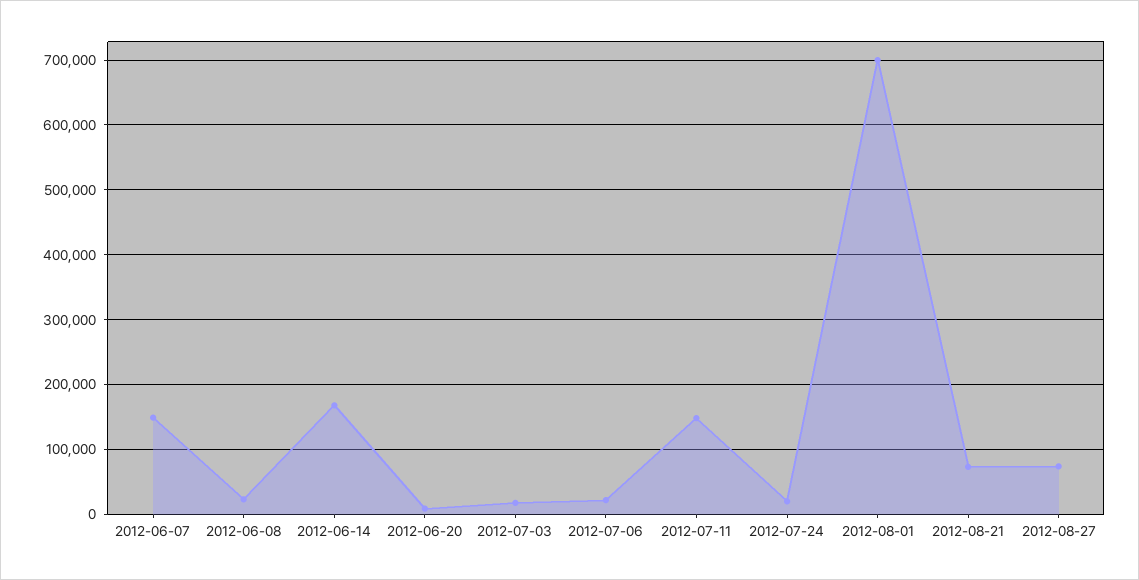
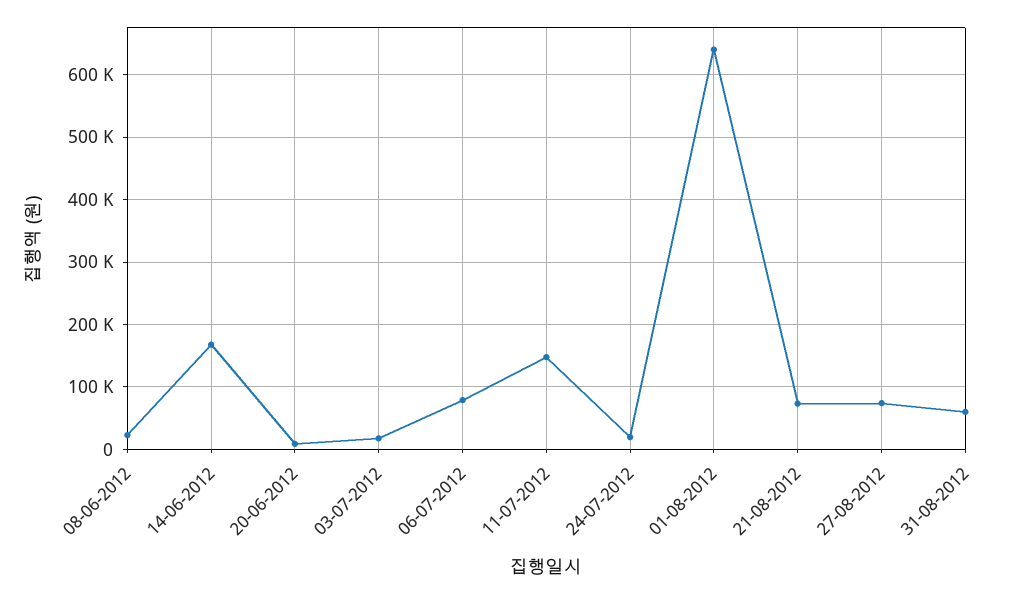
2012-06-07: 150000 -> none
2012-07-06: 20000 -> 80000
2012-08-01: 700000 -> 640000
31-08-2012: none -> 60000

